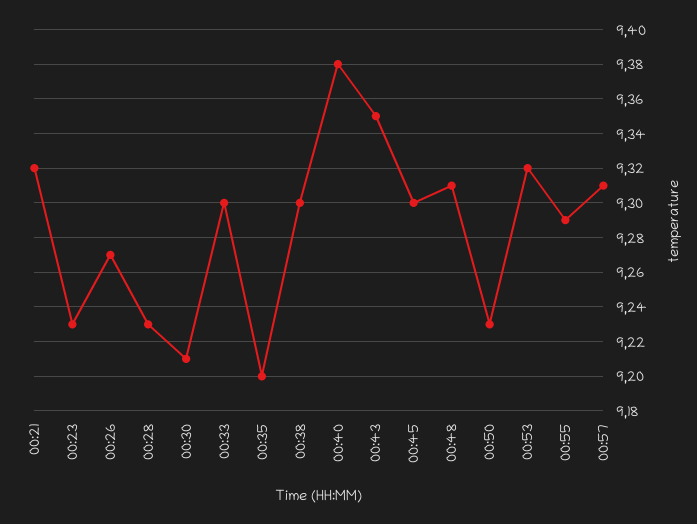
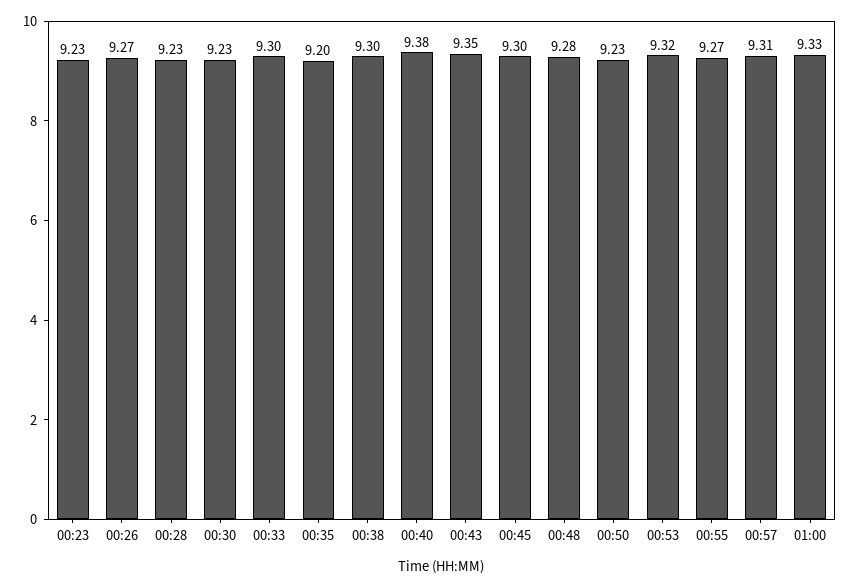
00:21: 9.32 -> none
00:30: 9.21 -> 9.23
00:48: 9.31 -> 9.28
00:55: 9.29 -> 9.27
01:00: none -> 9.33

